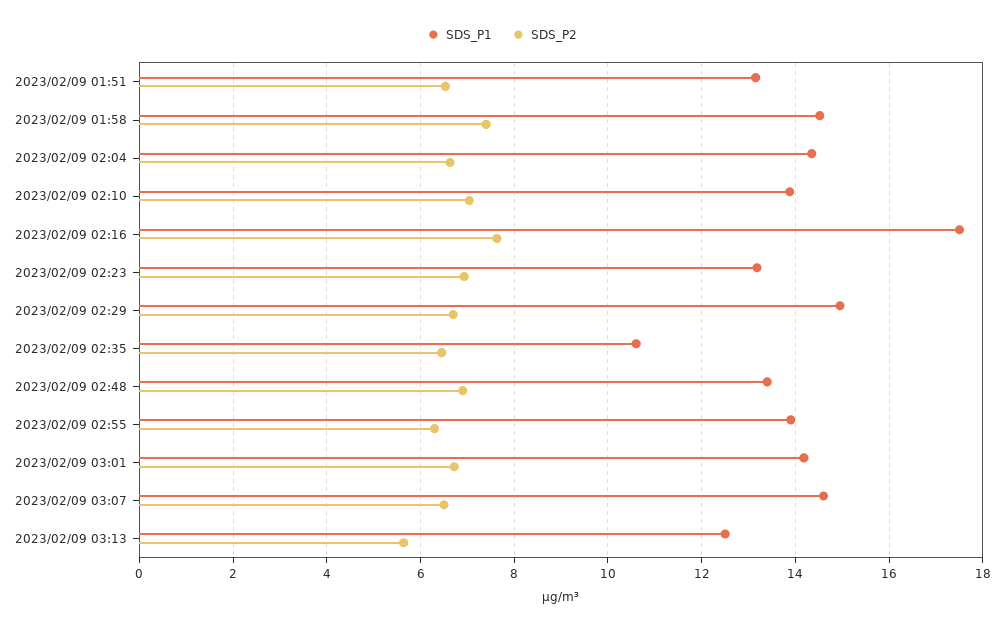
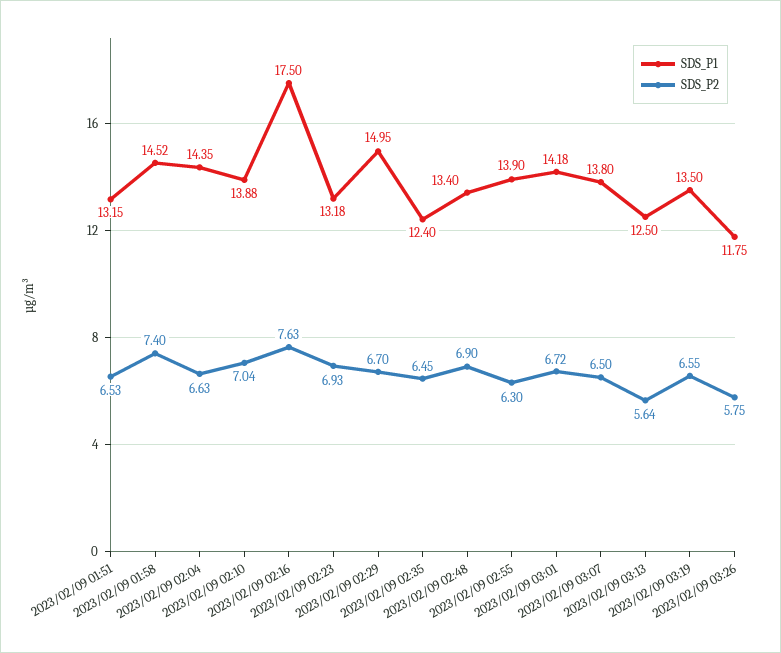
SDS_P1, 2023/02/09 02:35: 10.6 -> 12.4
SDS_P1, 2023/02/09 03:07: 14.6 -> 13.8
SDS_P1, 2023/02/09 03:19: none -> 13.5
SDS_P2, 2023/02/09 03:19: none -> 6.55
SDS_P1, 2023/02/09 03:26: none -> 11.75
SDS_P2, 2023/02/09 03:26: none -> 5.75

